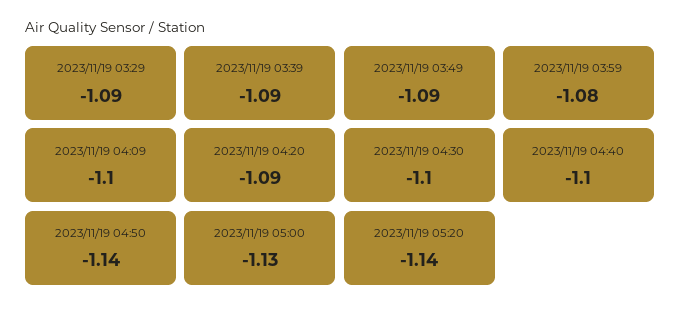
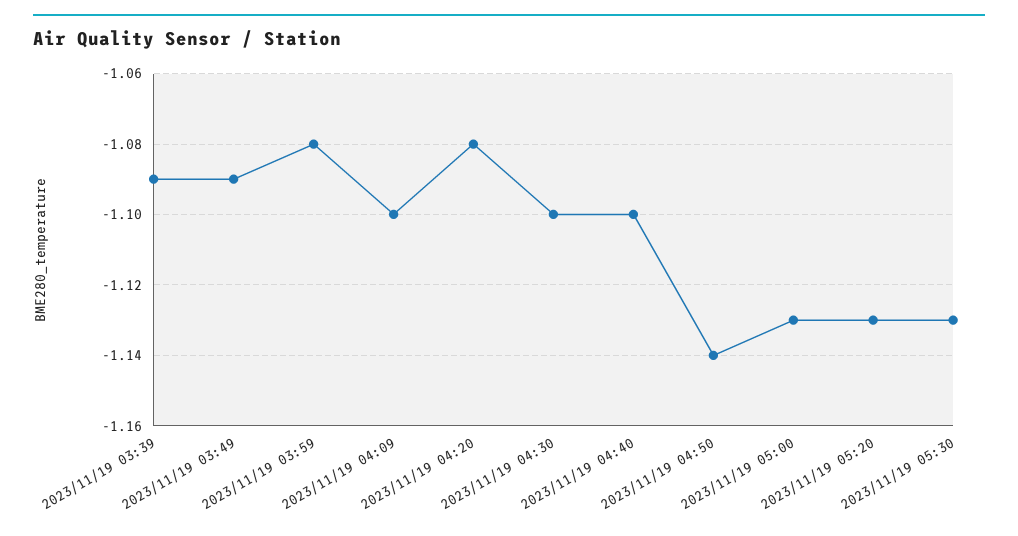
2023/11/19 03:29: -1.09 -> none
2023/11/19 04:20: -1.09 -> -1.08
2023/11/19 05:20: -1.14 -> -1.13
2023/11/19 05:30: none -> -1.13

